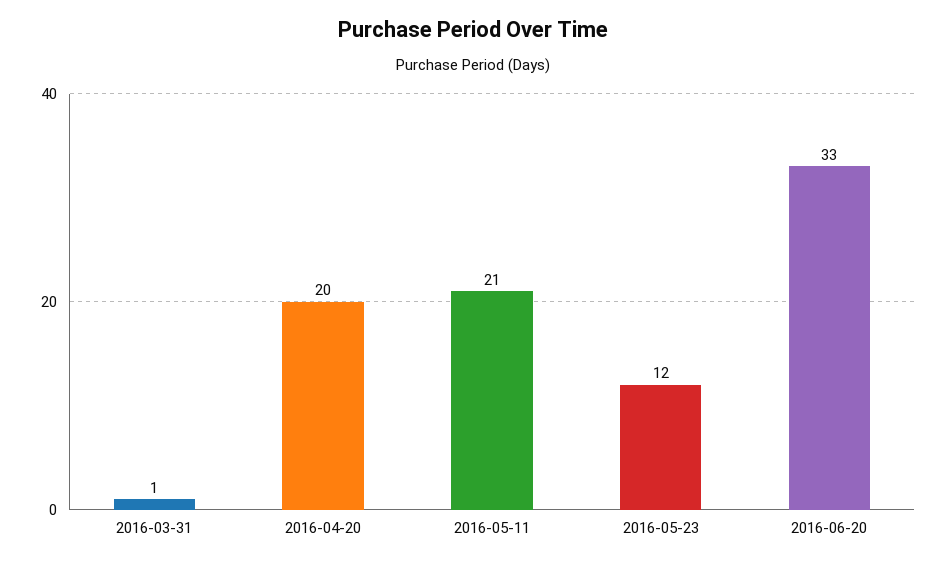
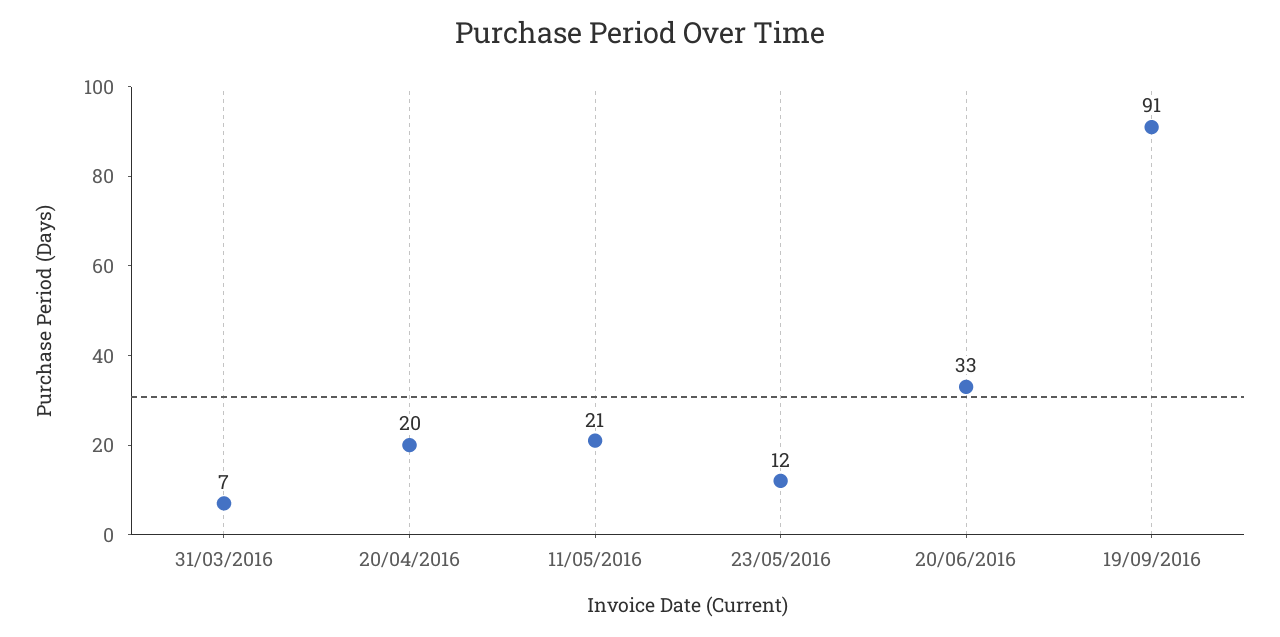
2016-03-31: 1 -> 7
19/09/2016: none -> 91

